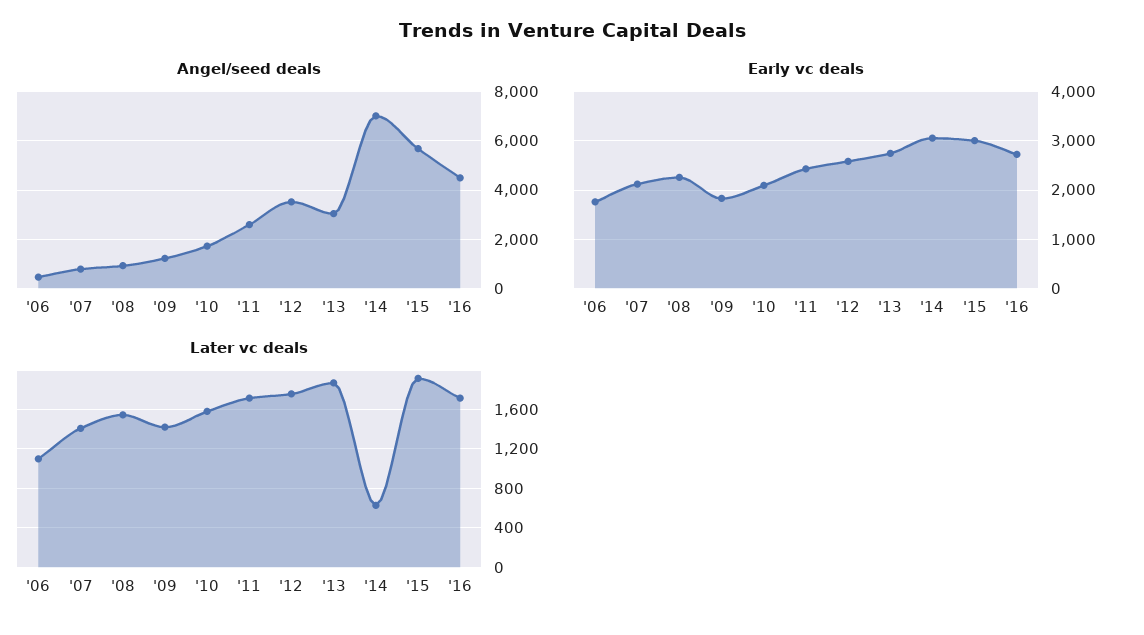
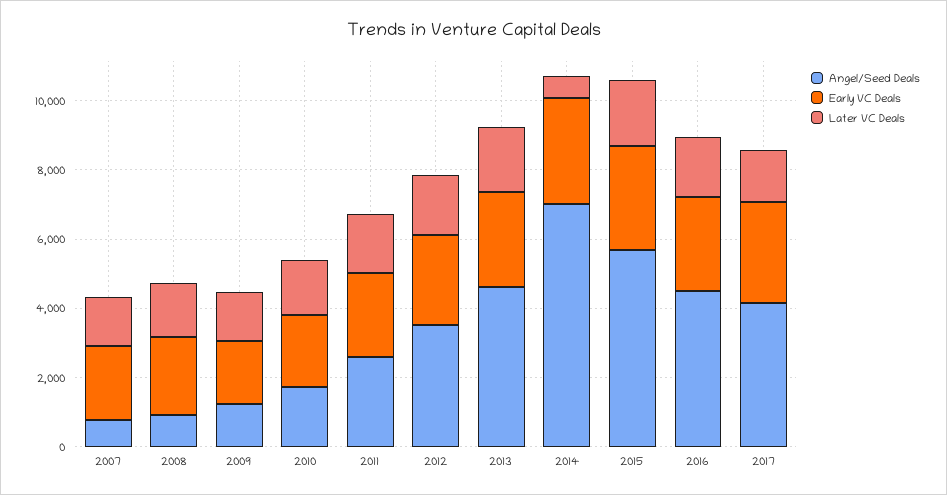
Angel/seed deals, '06: 500 -> none
Angel/seed deals, '13: 3000 -> 4500
Early vc deals, '06: 1800 -> none
Later vc deals, '06: 1100 -> none
Angel/seed deals, 2017: none -> 4000
Early vc deals, 2017: none -> 3000
Later vc deals, 2017: none -> 1500

